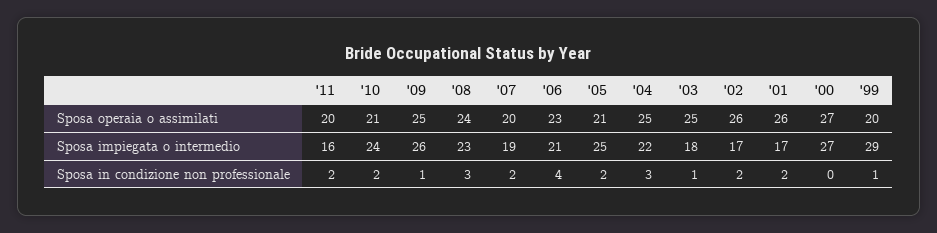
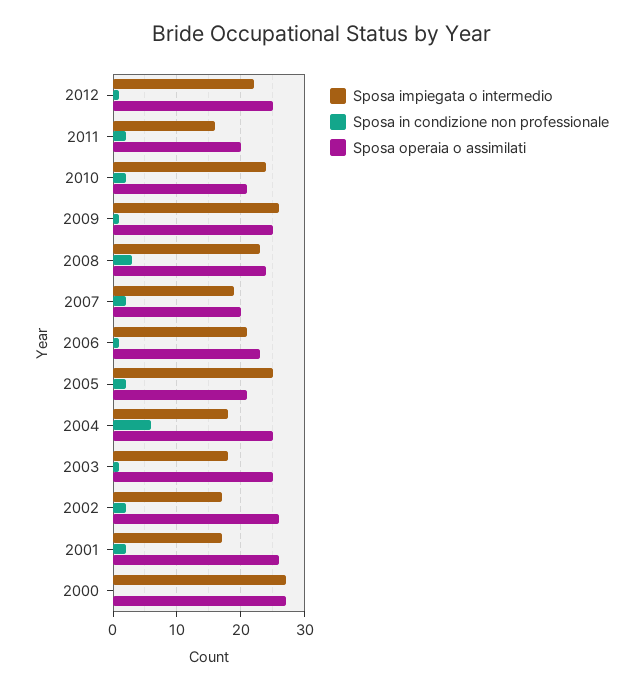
Sposa operaia o assimilati, '99: 20 -> none
Sposa impiegata o intermedio, '04: 22 -> 18
Sposa impiegata o intermedio, '99: 29 -> none
Sposa in condizione non professionale, '06: 4 -> 1
Sposa in condizione non professionale, '04: 3 -> 6
Sposa in condizione non professionale, '99: 1 -> none
Sposa impiegata o intermedio, 2012: none -> 22
Sposa in condizione non professionale, 2012: none -> 1
Sposa operaia o assimilati, 2012: none -> 25

